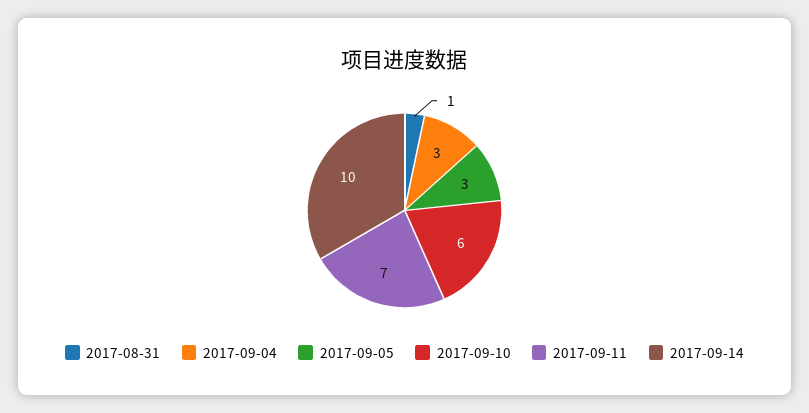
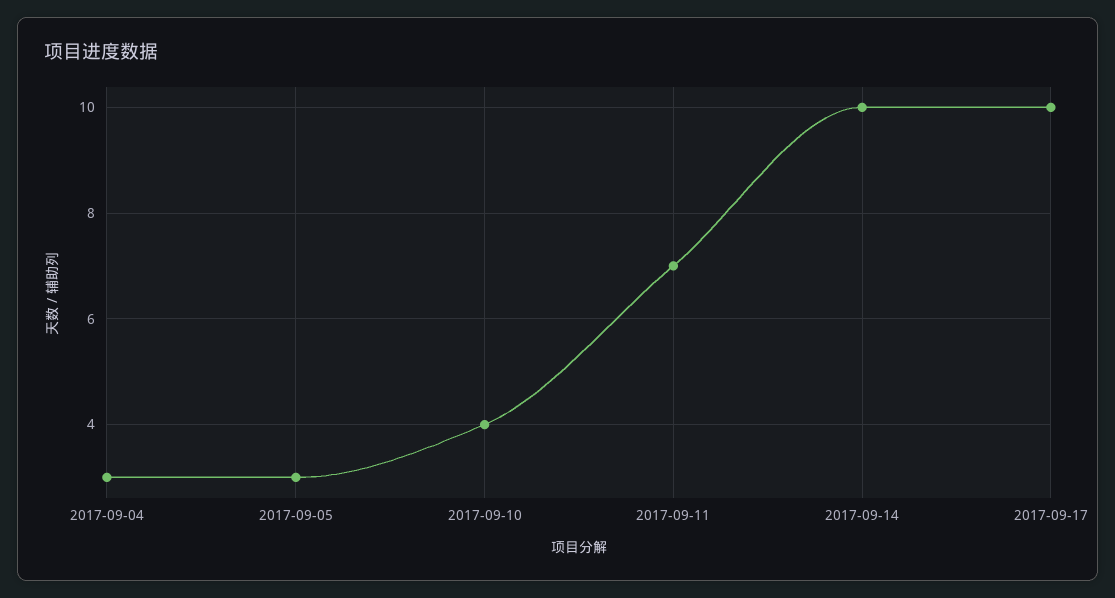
2017-08-31: 1 -> none
2017-09-10: 6 -> 4
2017-09-17: none -> 10

